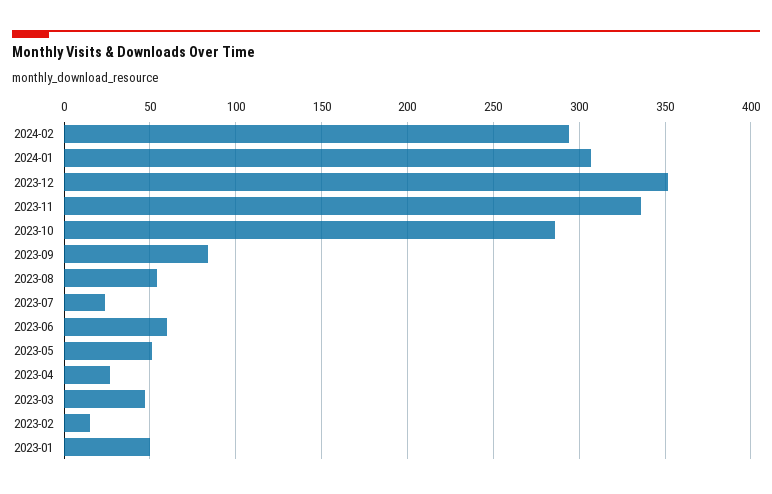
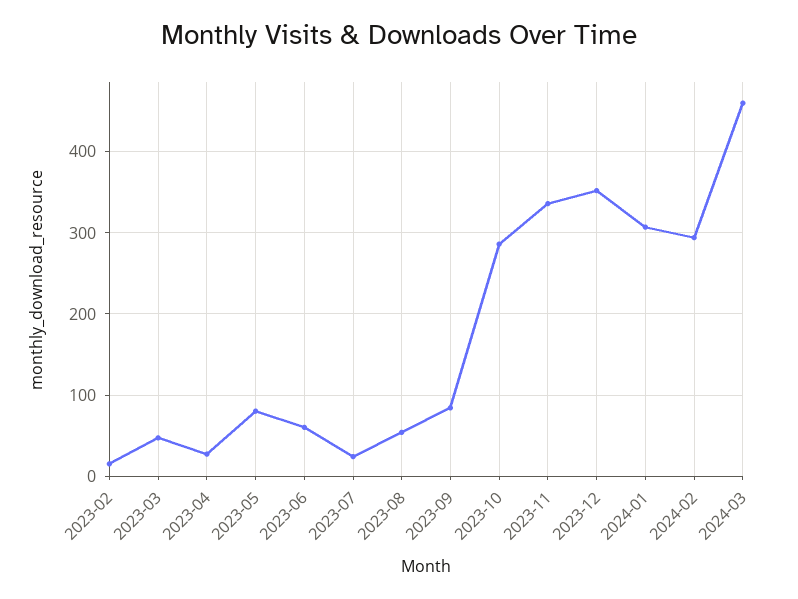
2023-05: 50 -> 80
2023-01: 50 -> none
2024-03: none -> 460

